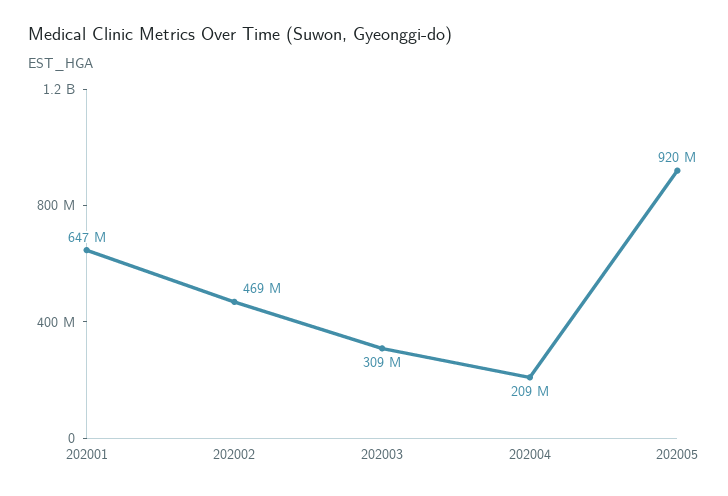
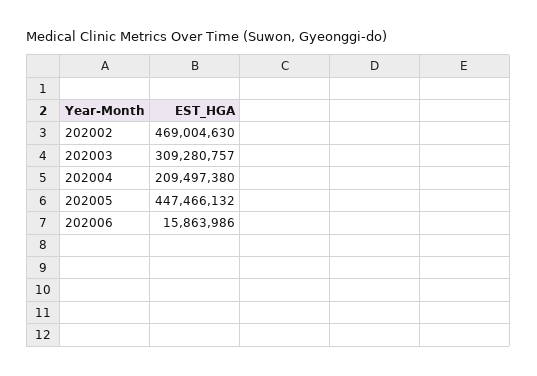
202001: 647000000 -> none
202005: 920000000 -> 447466132
202006: none -> 15863986

